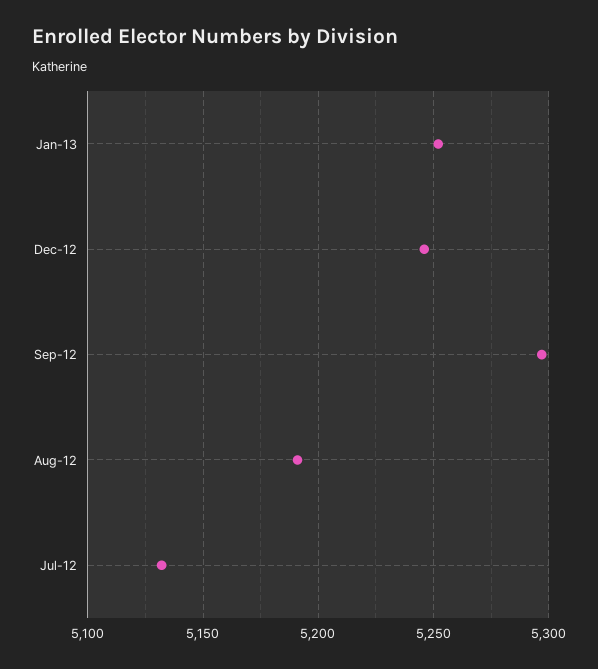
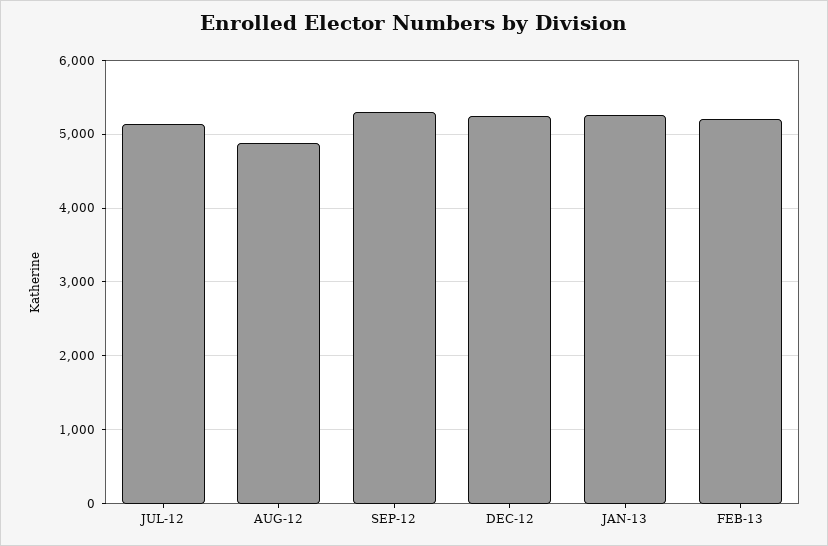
Aug-12: 5190 -> 4900
FEB-13: none -> 5200

